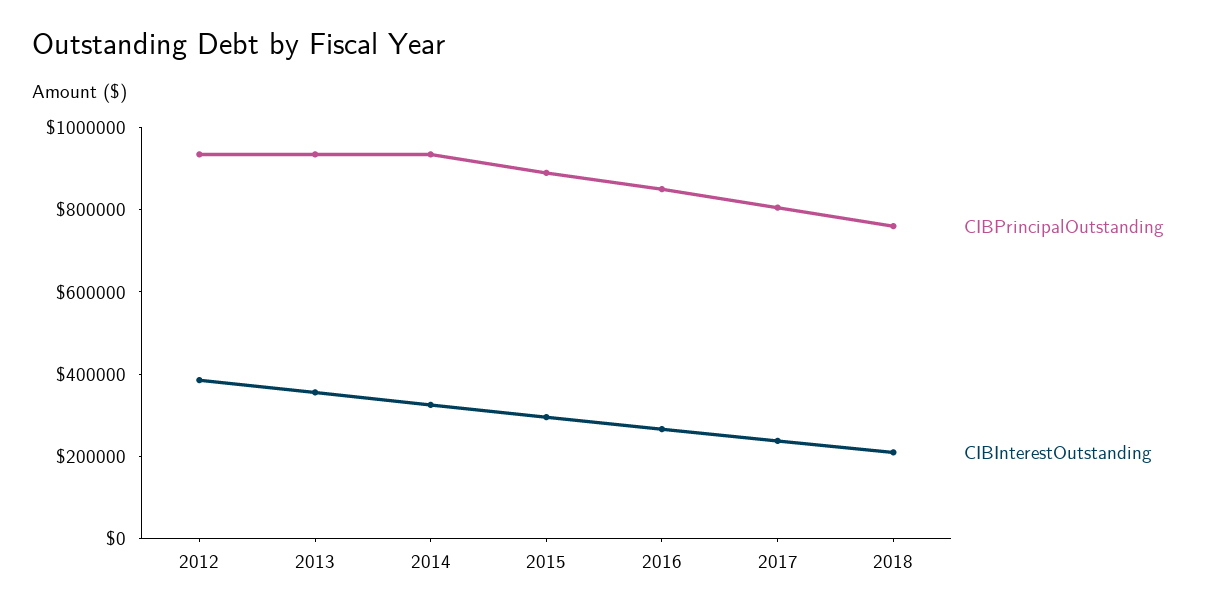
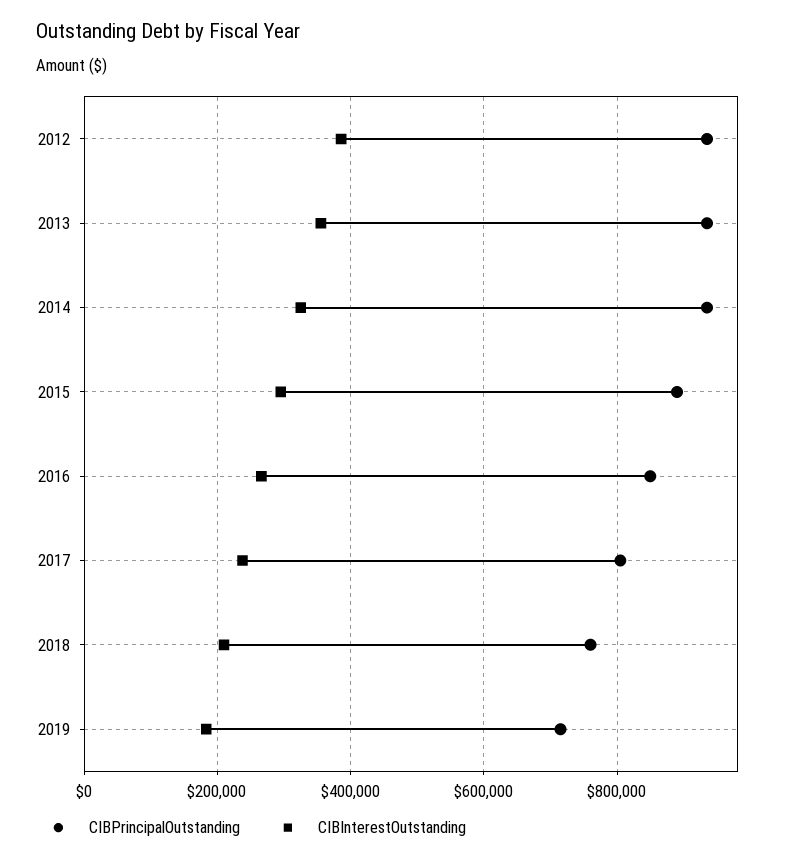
CIBPrincipalOutstanding, 2019: none -> 720000
CIBInterestOutstanding, 2019: none -> 180000

